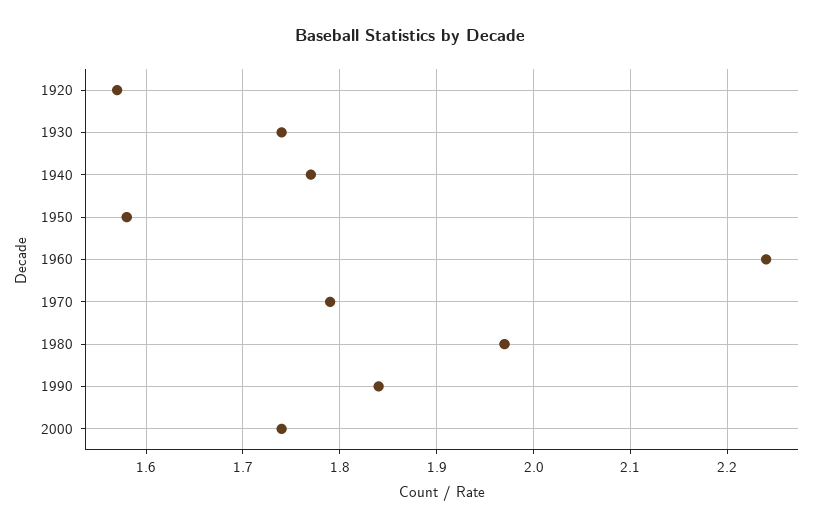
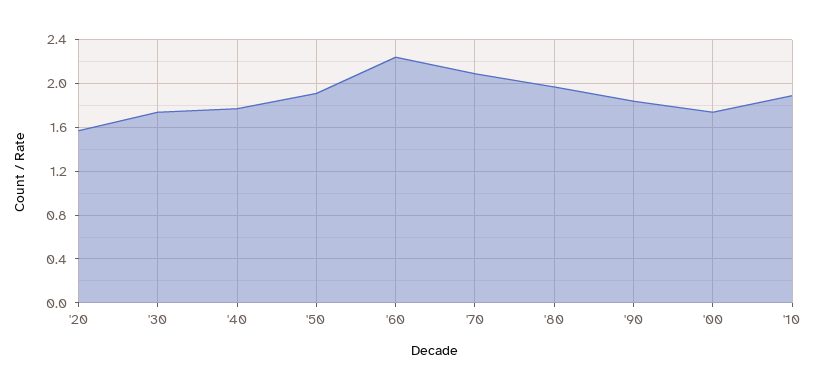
1950: 1.58 -> 1.9
1970: 1.79 -> 2.1
'10: none -> 1.9

